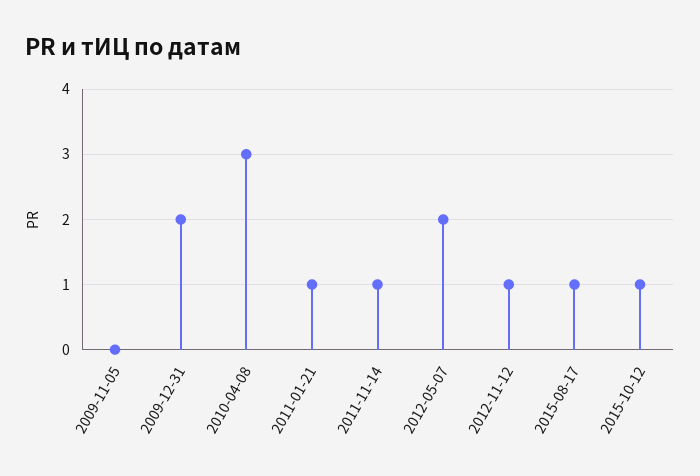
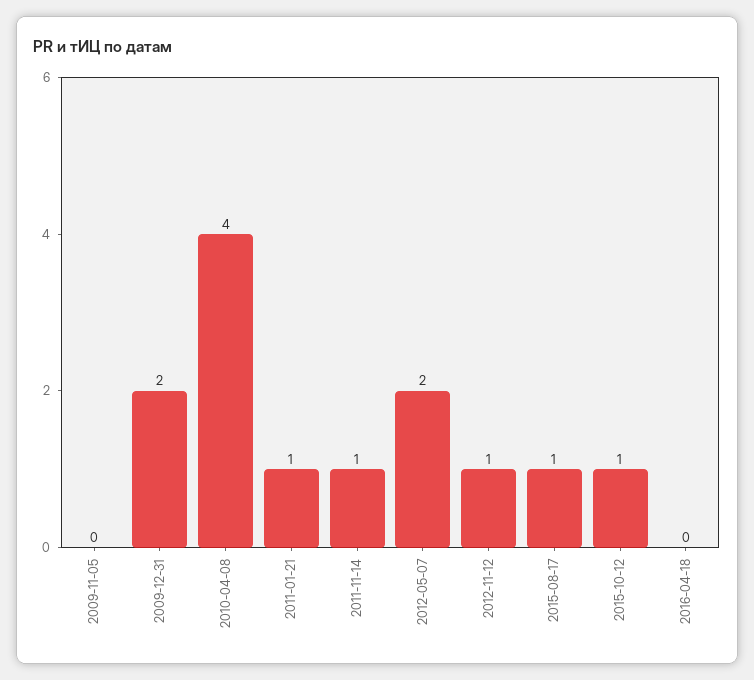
2010-04-08: 3 -> 4
2016-04-18: none -> 0

